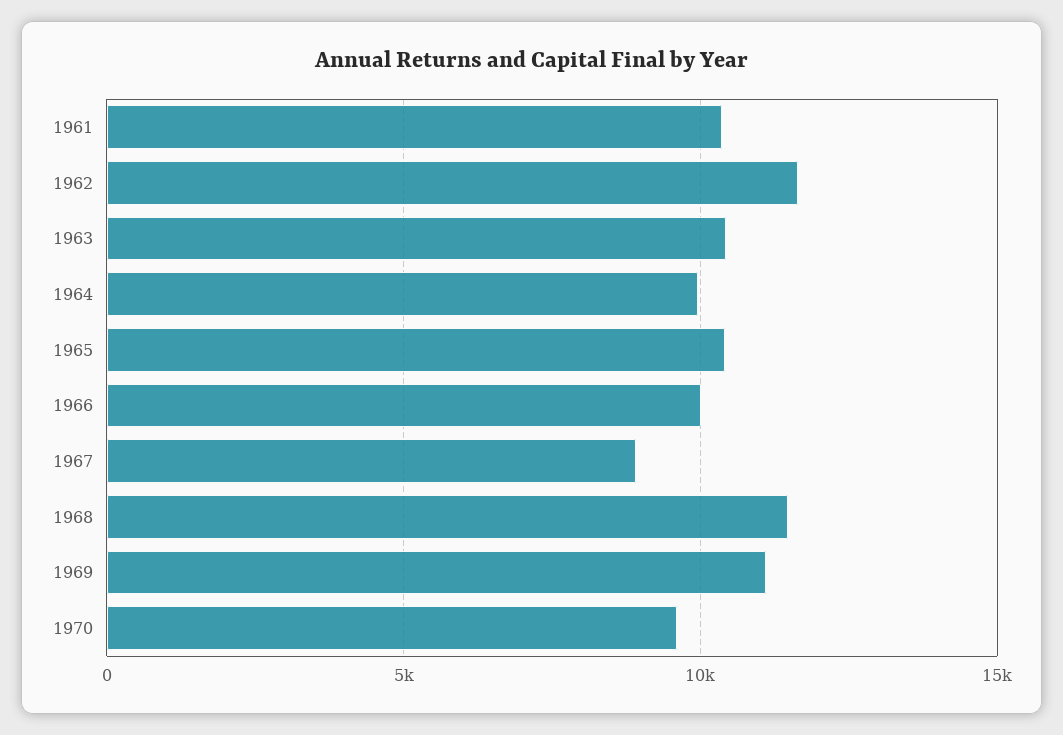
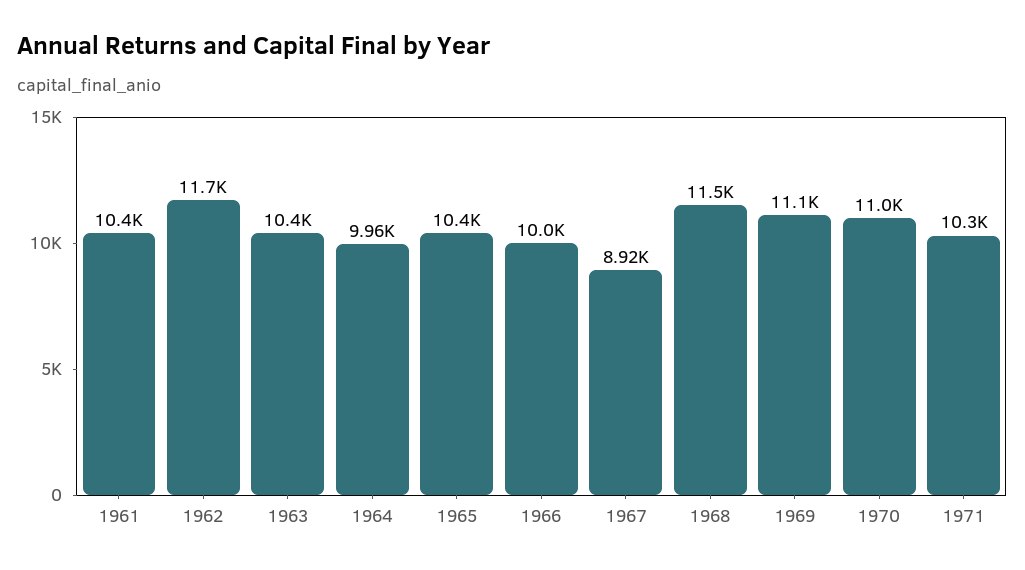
1970: 9500 -> 11000
1971: none -> 10300

